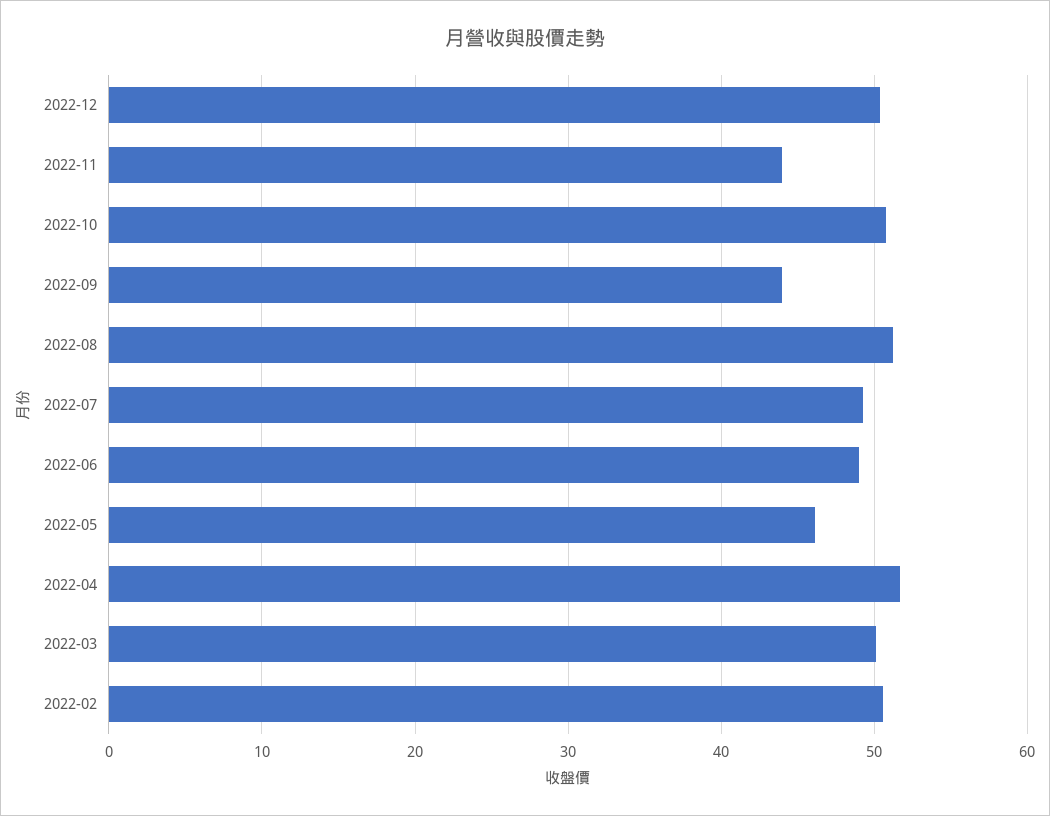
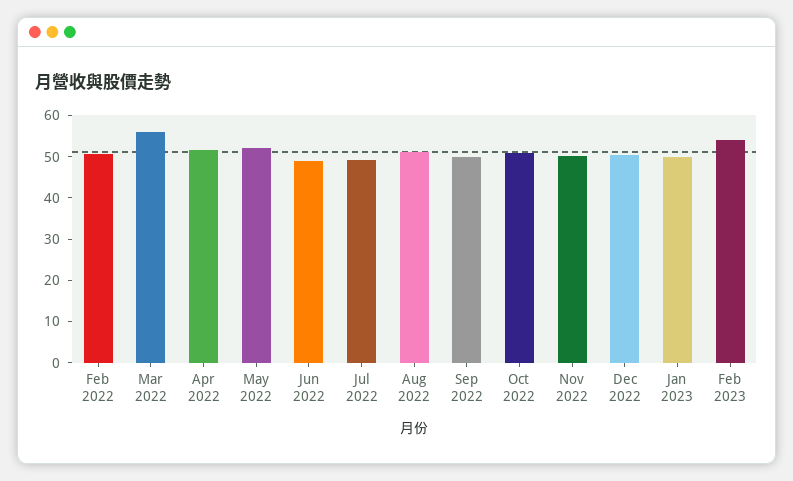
2022-11: 44 -> 50
2022-09: 44 -> 50
2022-05: 46 -> 52
2022-03: 50 -> 56
Jan 2023: none -> 50
Feb 2023: none -> 54

